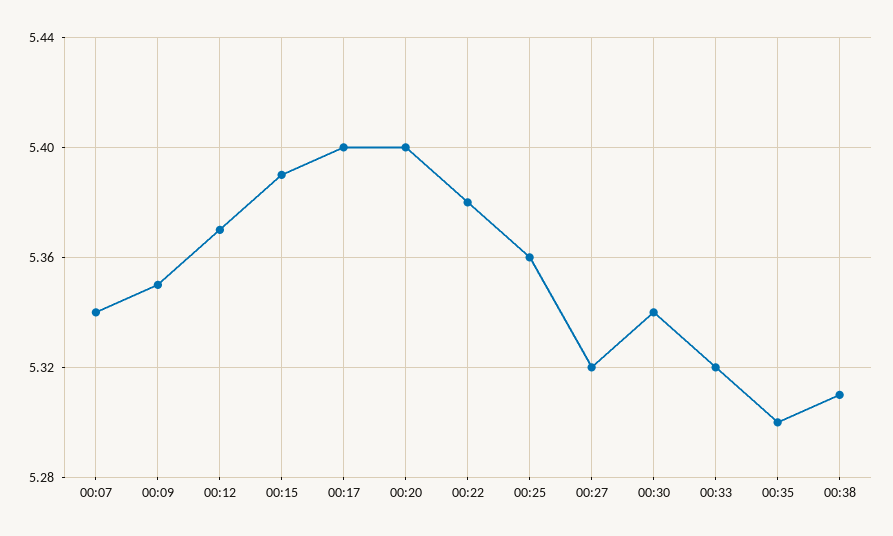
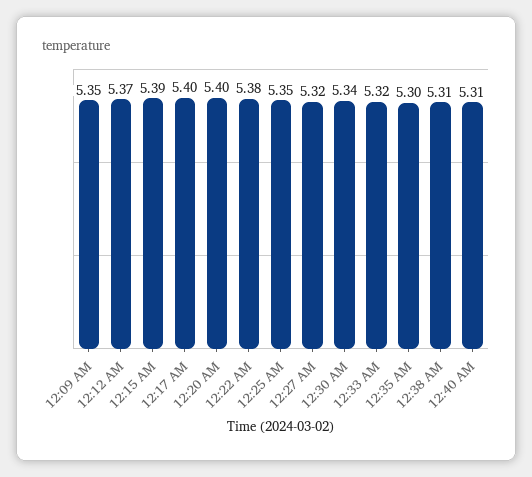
00:07: 5.34 -> none
00:25: 5.36 -> 5.35
12:40 AM: none -> 5.31

